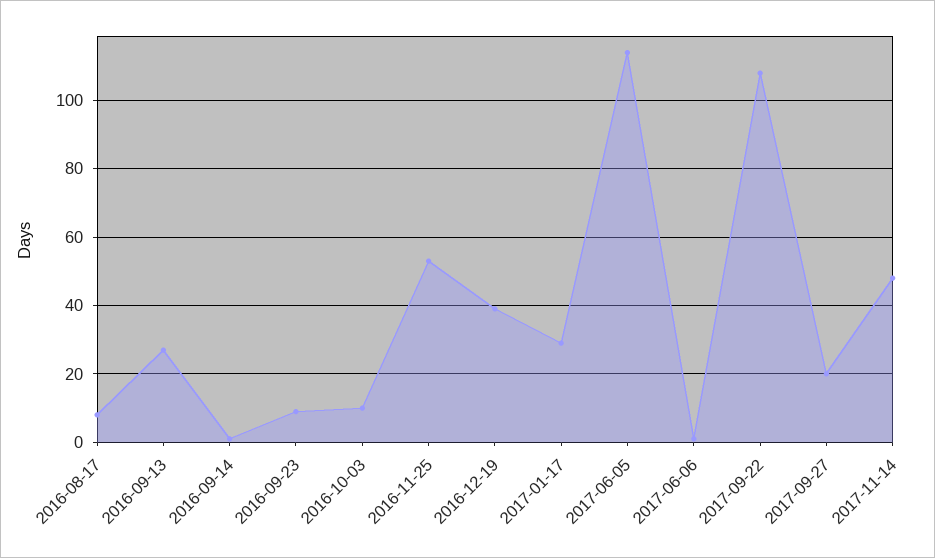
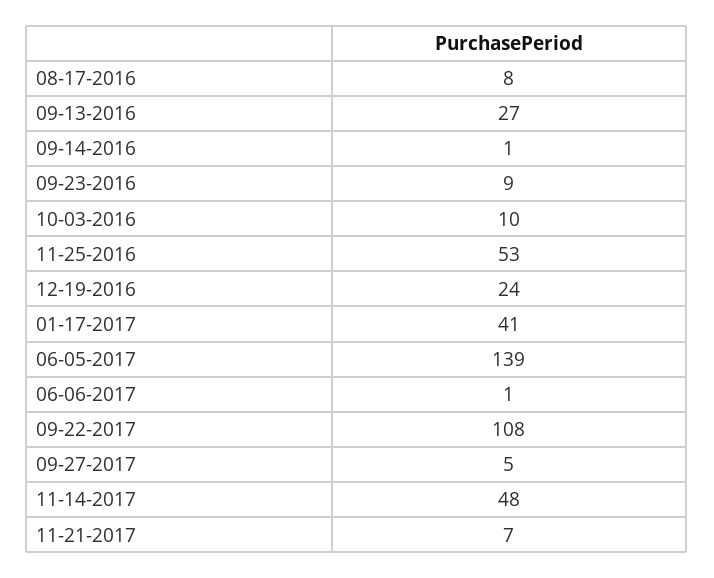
2016-12-19: 40 -> 24
2017-01-17: 30 -> 41
2017-06-05: 115 -> 139
2017-09-27: 20 -> 5
11-21-2017: none -> 7

